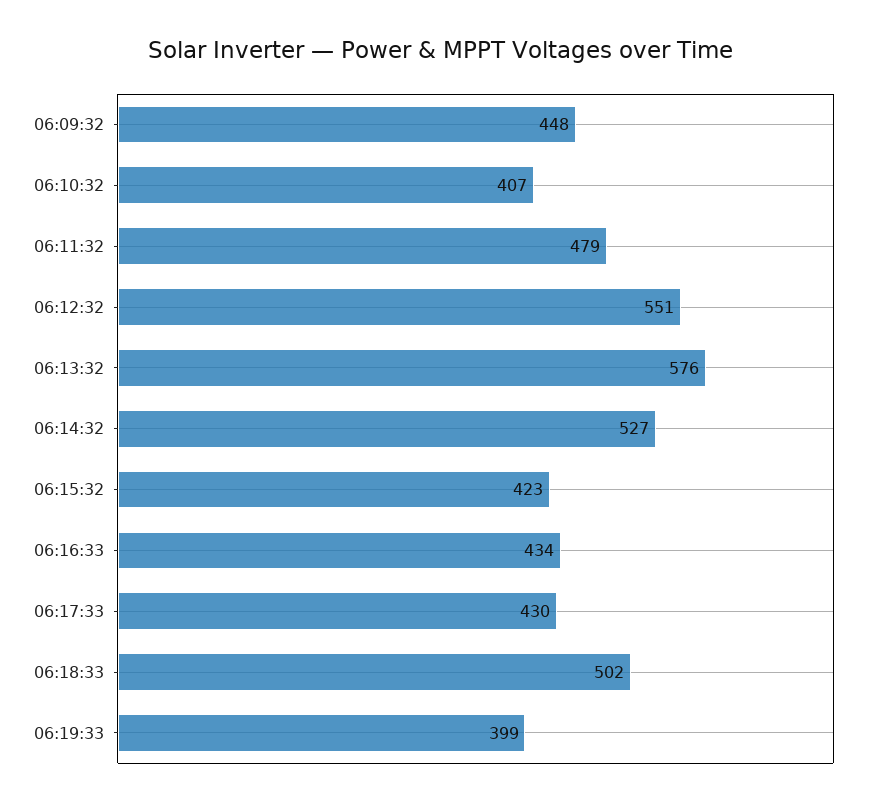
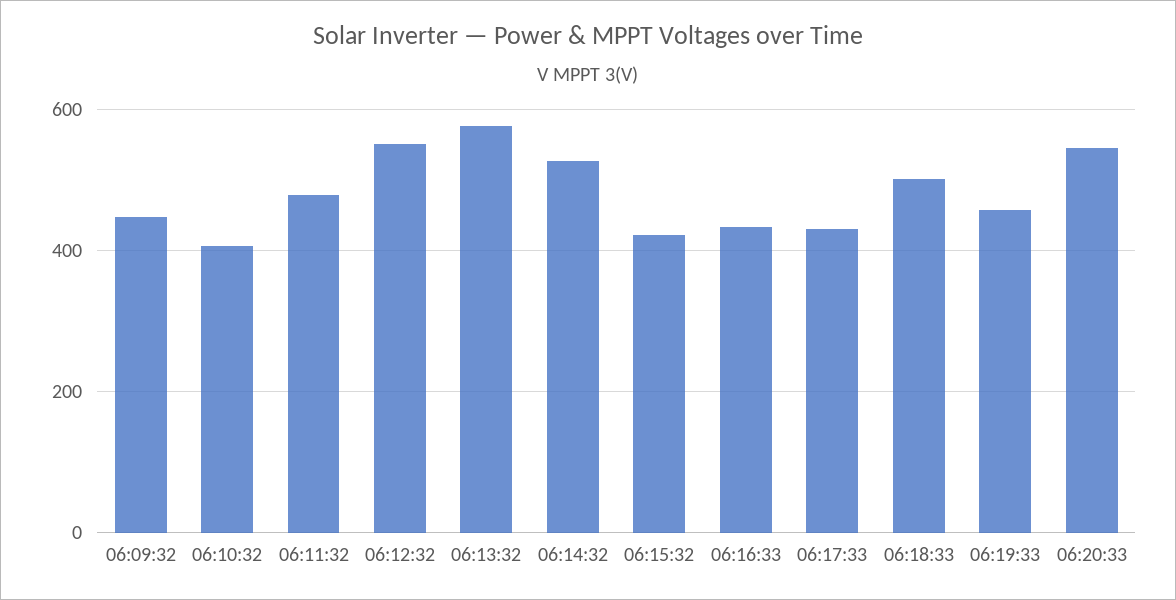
06:19:33: 399 -> 460
06:20:33: none -> 540

